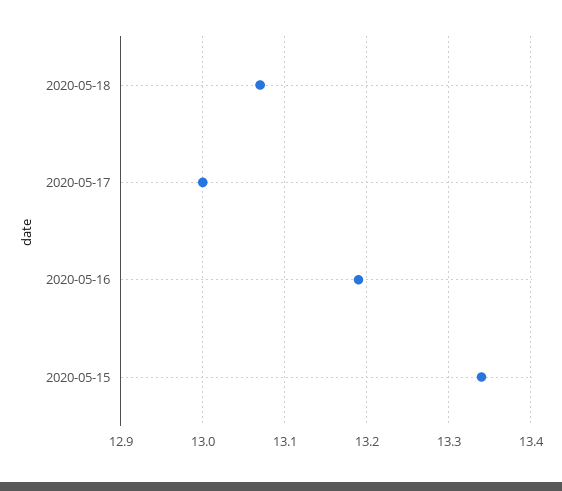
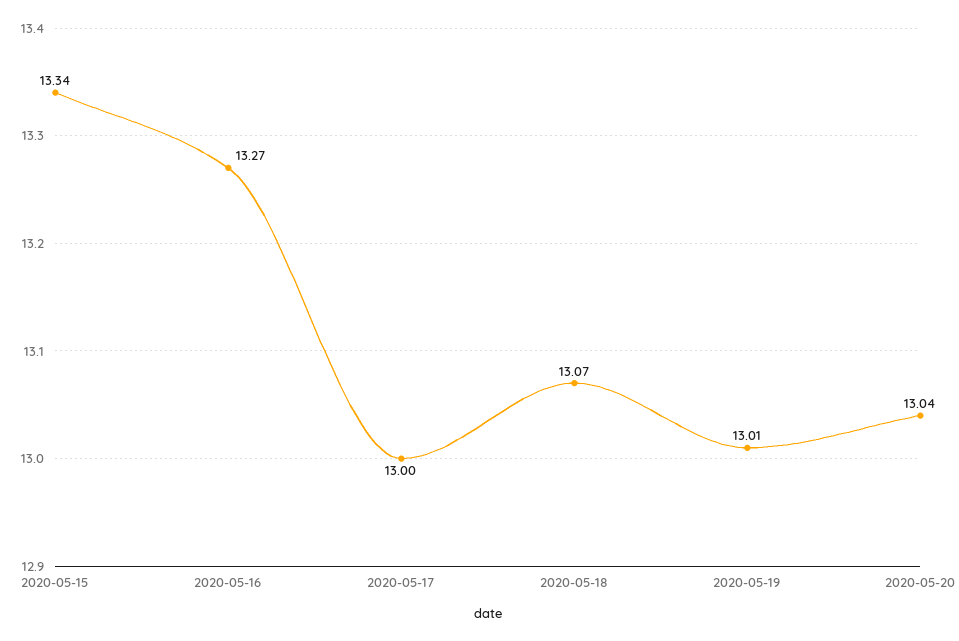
2020-05-16: 13.19 -> 13.27
2020-05-19: none -> 13.01
2020-05-20: none -> 13.04

